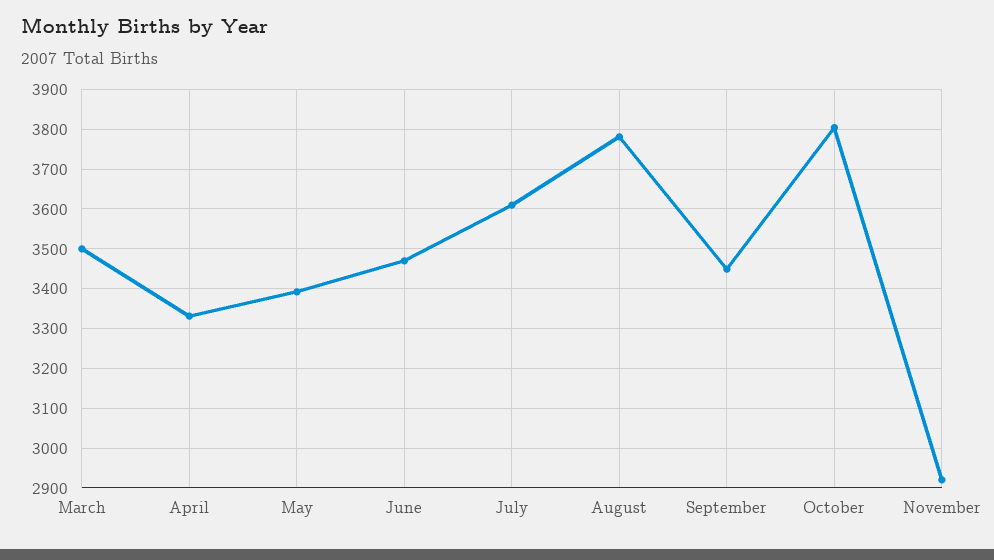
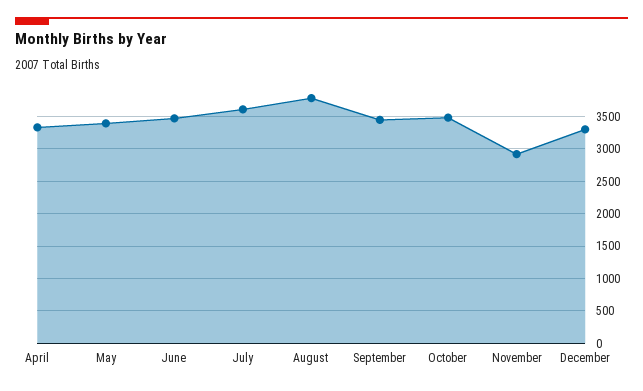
March: 3500 -> none
October: 3800 -> 3500
December: none -> 3300

